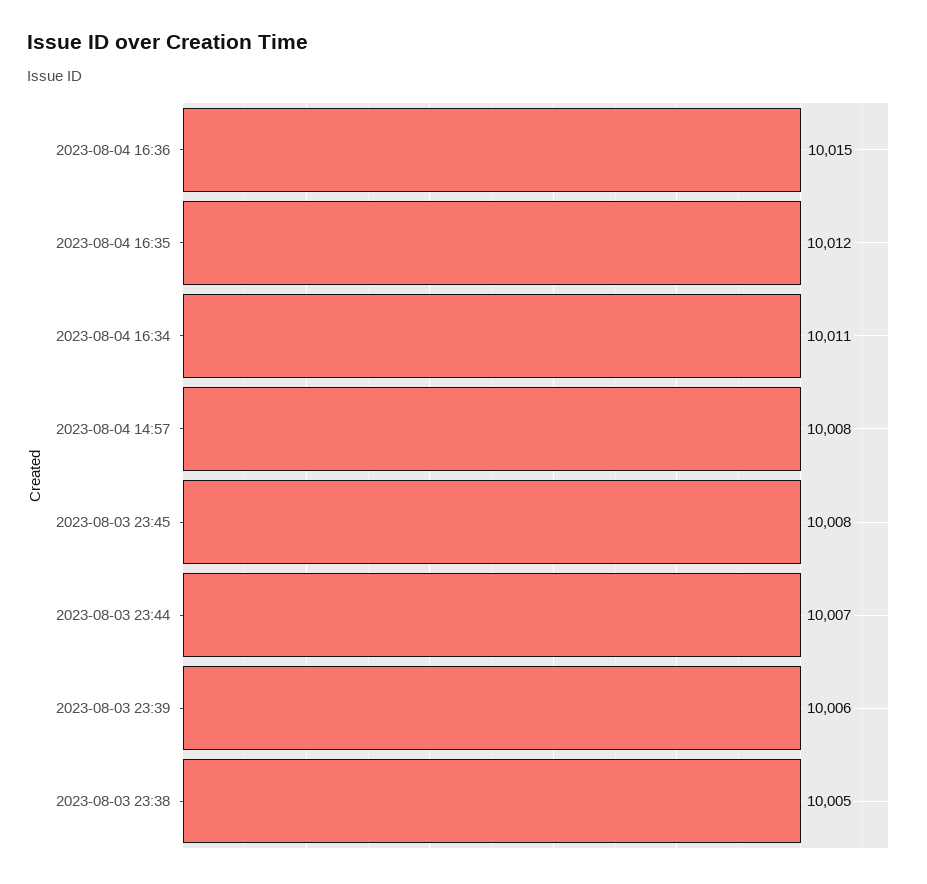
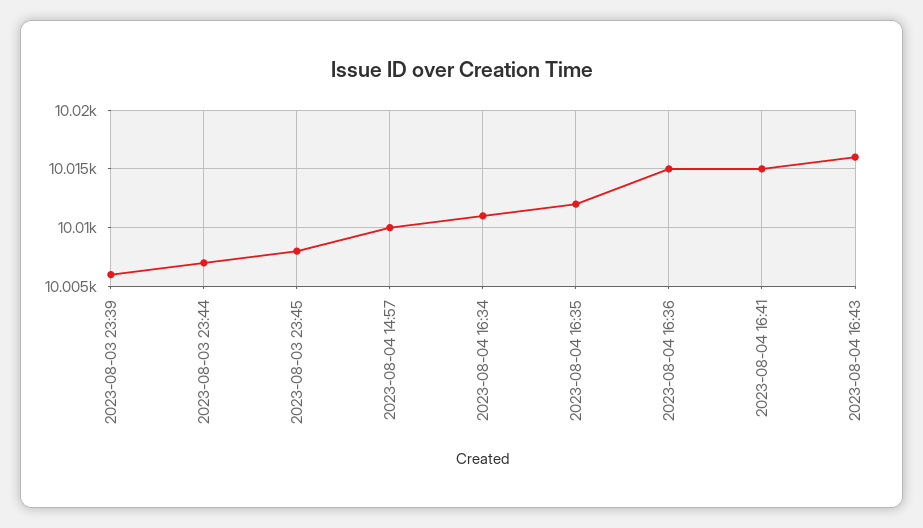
2023-08-04 14:57: 10008 -> 10010
2023-08-03 23:38: 10005 -> none
2023-08-04 16:41: none -> 10015
2023-08-04 16:43: none -> 10016

